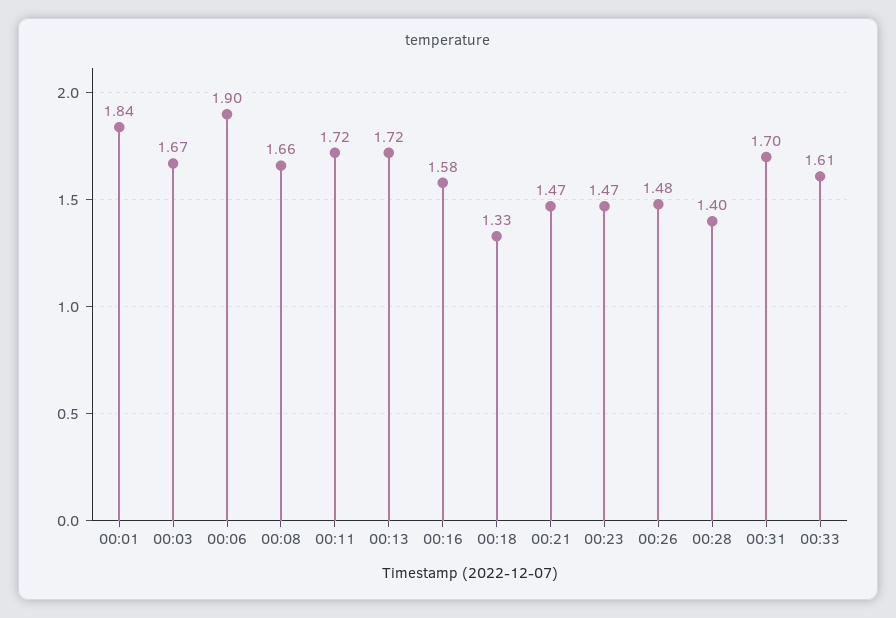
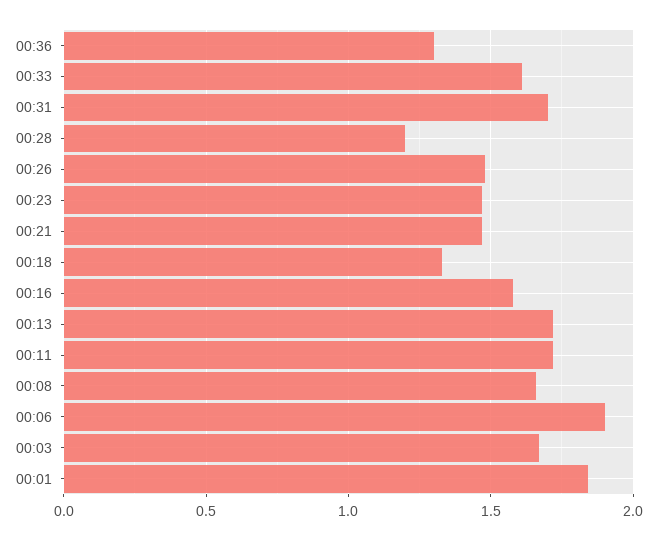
00:28: 1.4 -> 1.2
00:36: none -> 1.3

